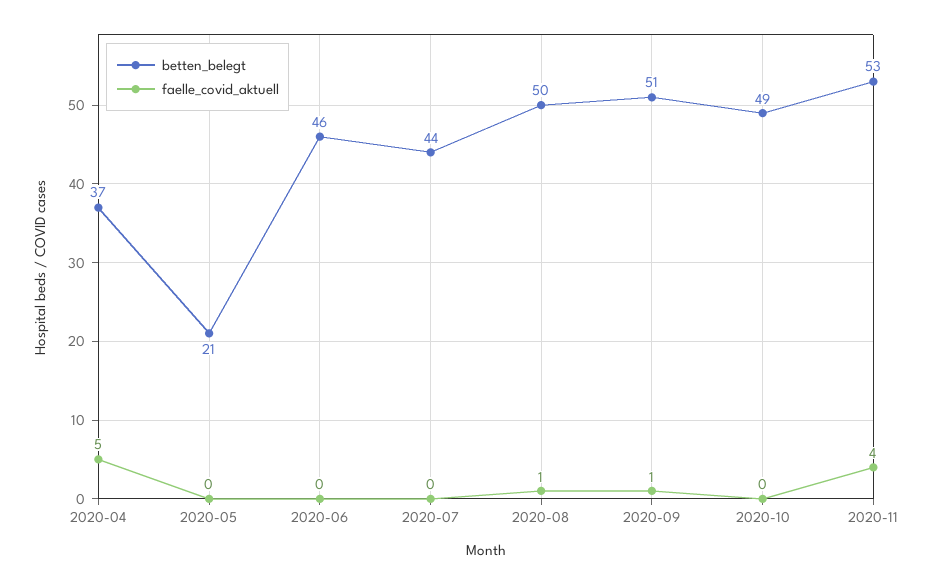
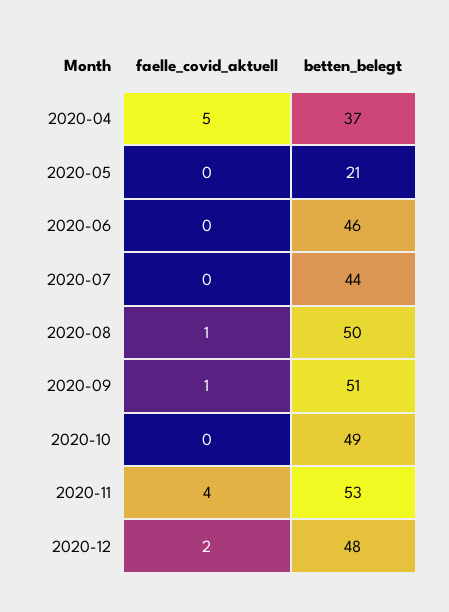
faelle_covid_aktuell, 2020-12: none -> 2
betten_belegt, 2020-12: none -> 48

